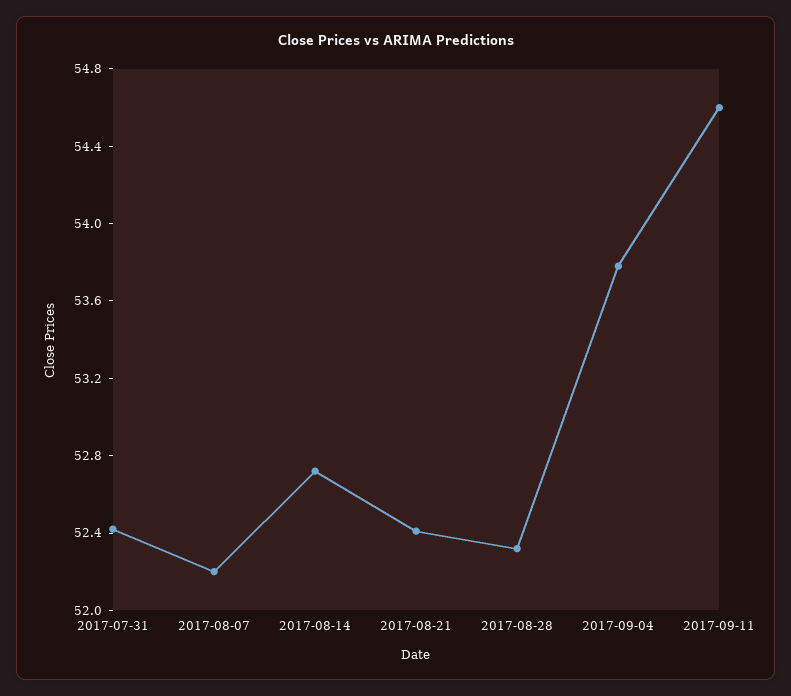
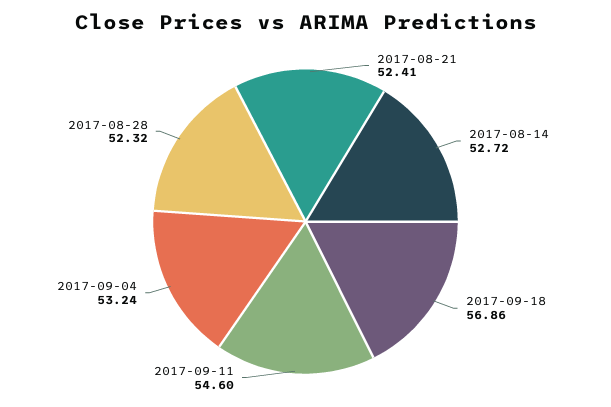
2017-07-31: 52.4 -> none
2017-08-07: 52.2 -> none
2017-09-04: 53.8 -> 53.24
2017-09-18: none -> 56.86

